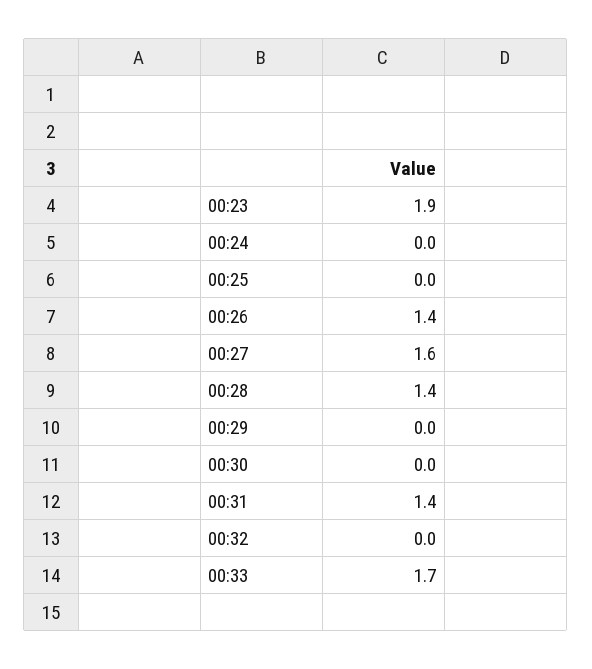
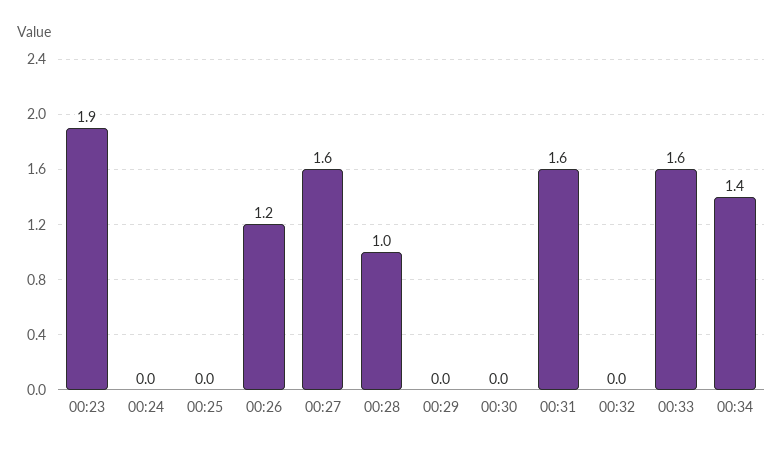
00:26: 1.4 -> 1.2
00:28: 1.4 -> 1
00:31: 1.4 -> 1.6
00:33: 1.7 -> 1.6
00:34: none -> 1.4

